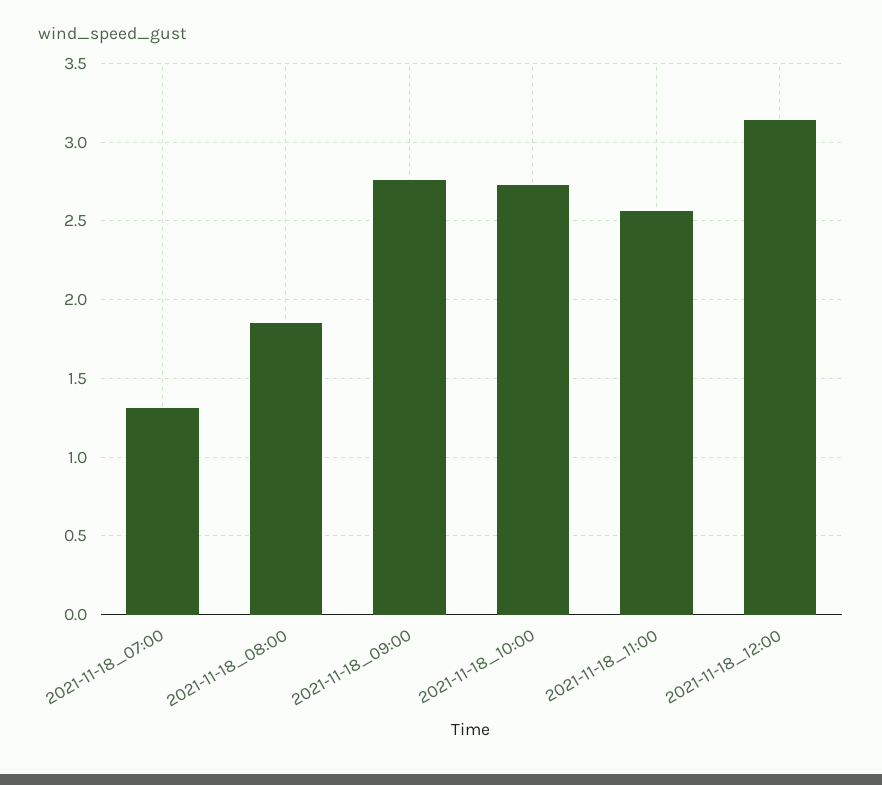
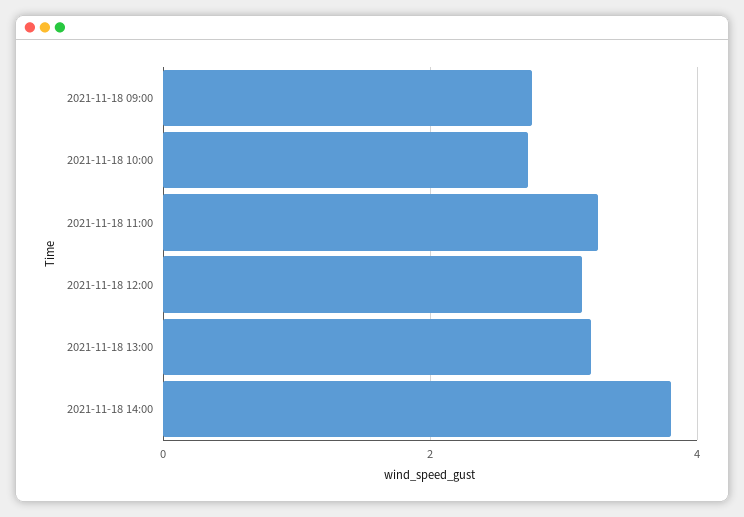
2021-11-18_07:00: 1.3 -> none
2021-11-18_08:00: 1.85 -> none
2021-11-18_11:00: 2.55 -> 3.2
2021-11-18 13:00: none -> 3.2
2021-11-18 14:00: none -> 3.8

